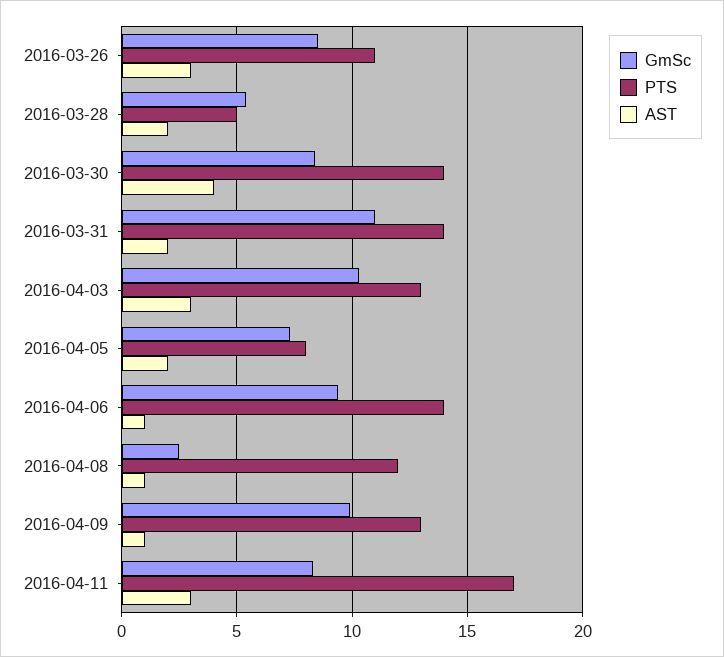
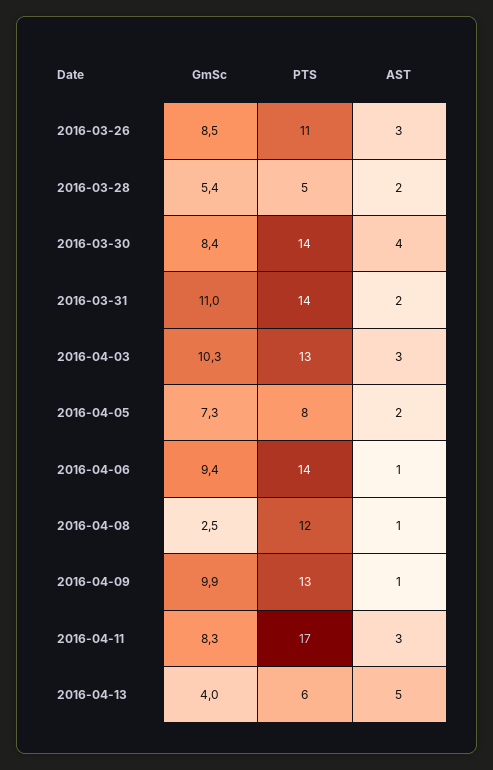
GmSc, 2016-04-13: none -> 4
PTS, 2016-04-13: none -> 6
AST, 2016-04-13: none -> 5

